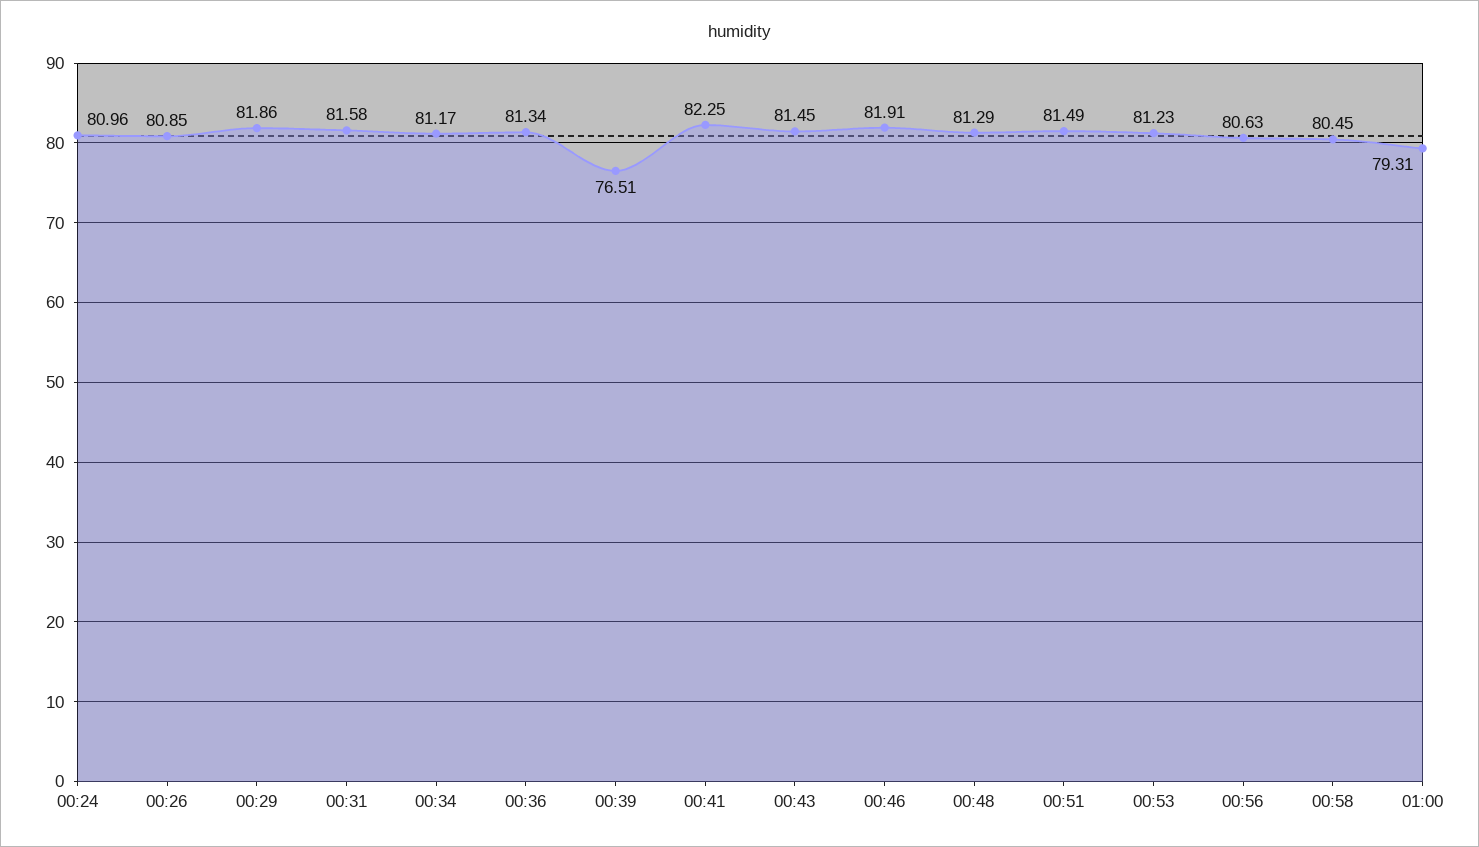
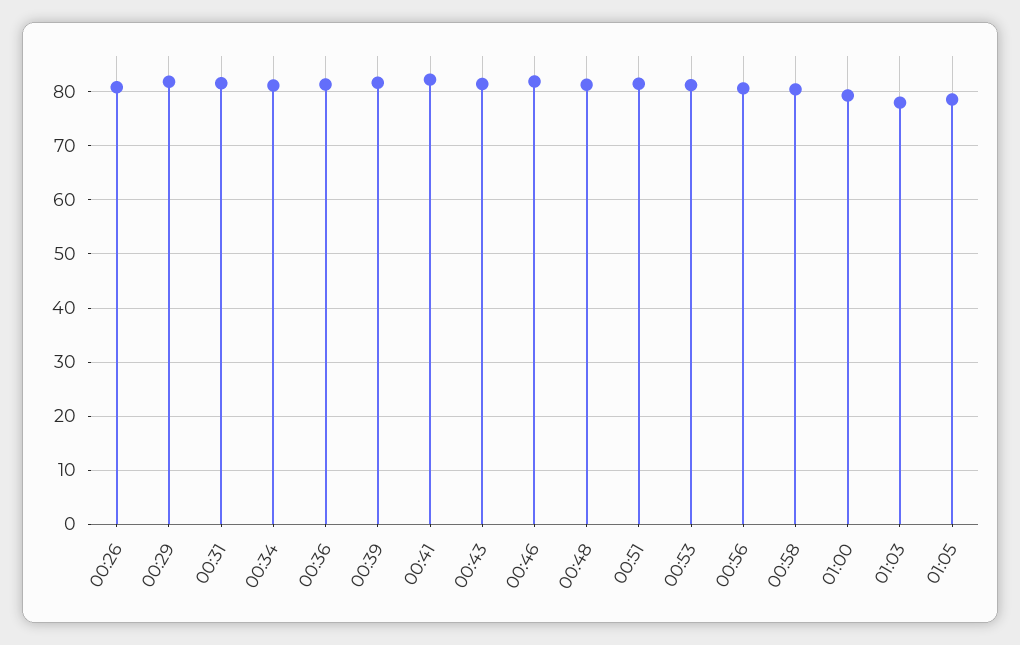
00:24: 80.96 -> none
00:39: 76.51 -> 82
01:03: none -> 78
01:05: none -> 78

